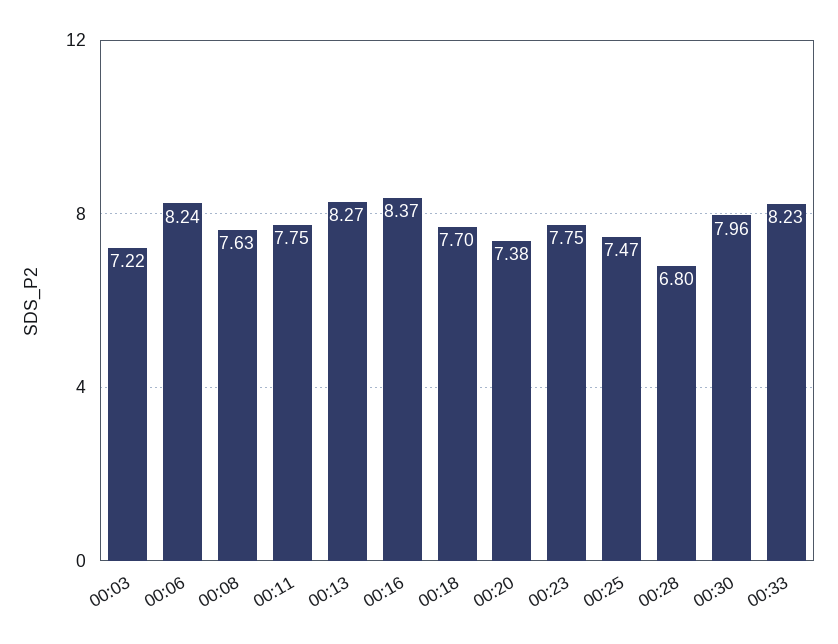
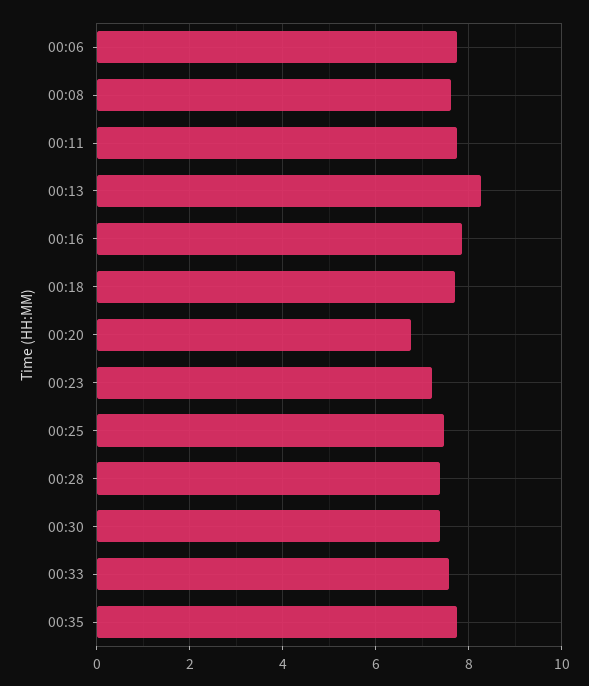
00:03: 7.22 -> none
00:06: 8.24 -> 7.8
00:16: 8.37 -> 7.8
00:20: 7.38 -> 6.8
00:23: 7.75 -> 7.2
00:28: 6.8 -> 7.4
00:30: 7.96 -> 7.4
00:33: 8.23 -> 7.6
00:35: none -> 7.8

